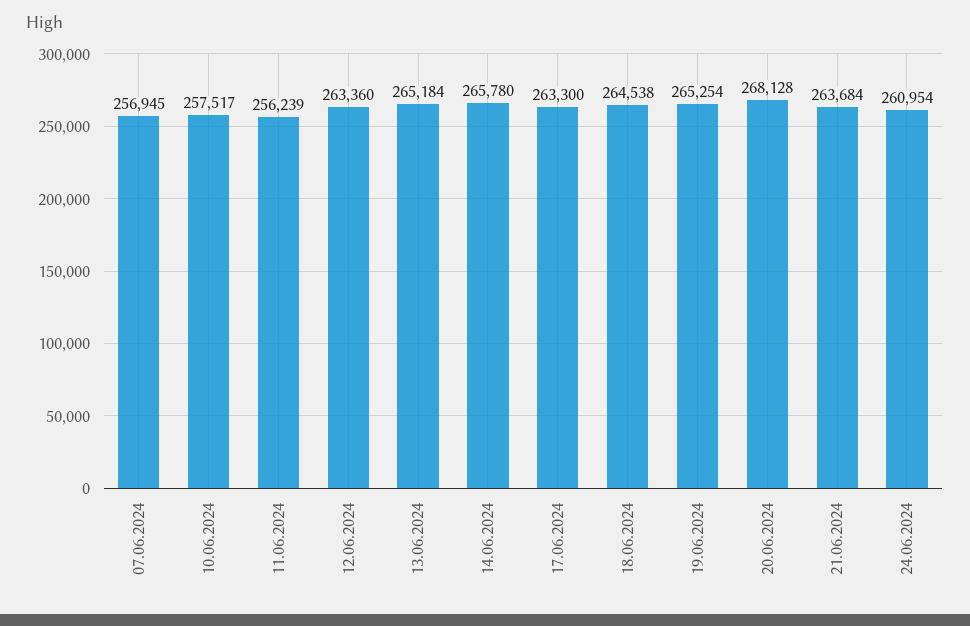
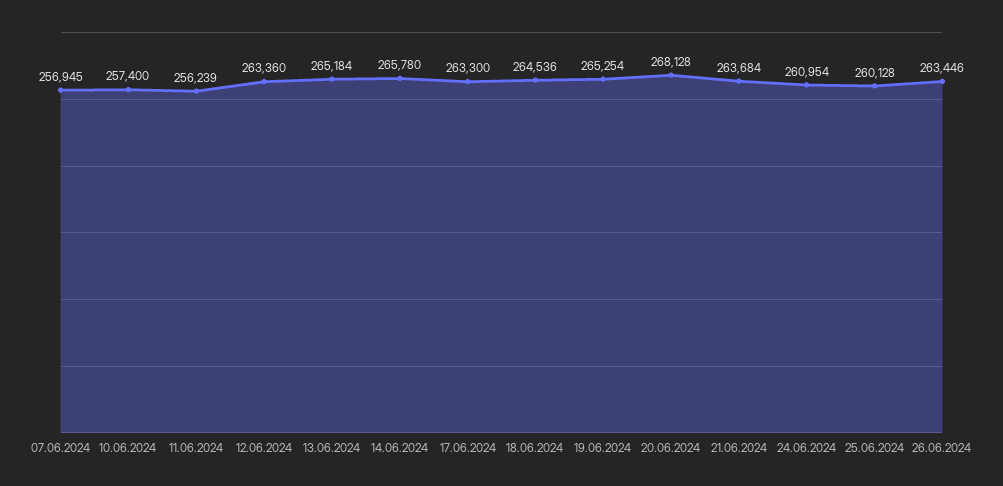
10.06.2024: 257517 -> 257400
18.06.2024: 264538 -> 264536
25.06.2024: none -> 260128
26.06.2024: none -> 263446

